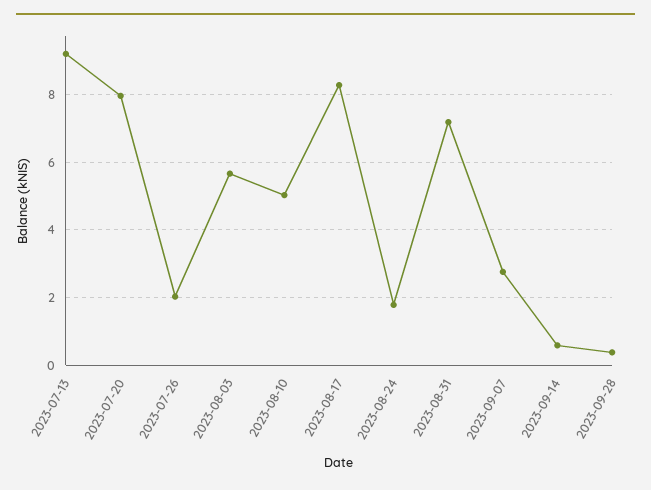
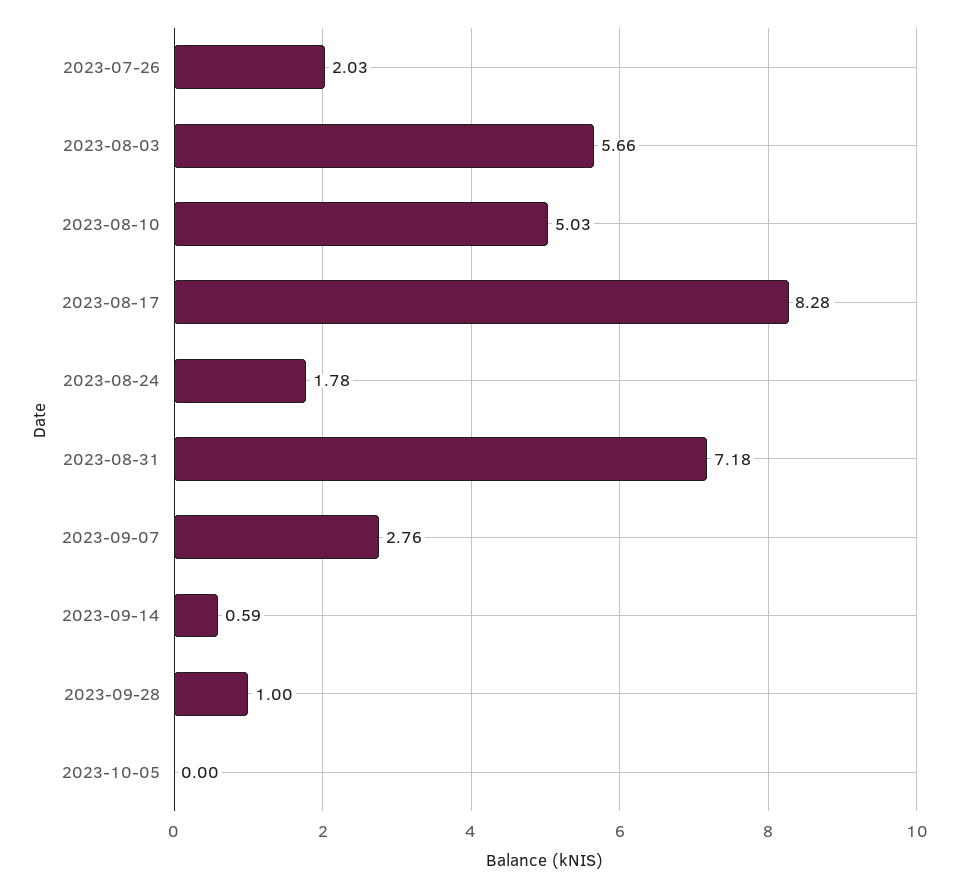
2023-07-13: 9.2 -> none
2023-07-20: 8 -> none
2023-09-28: 0.4 -> 1
2023-10-05: none -> 0

